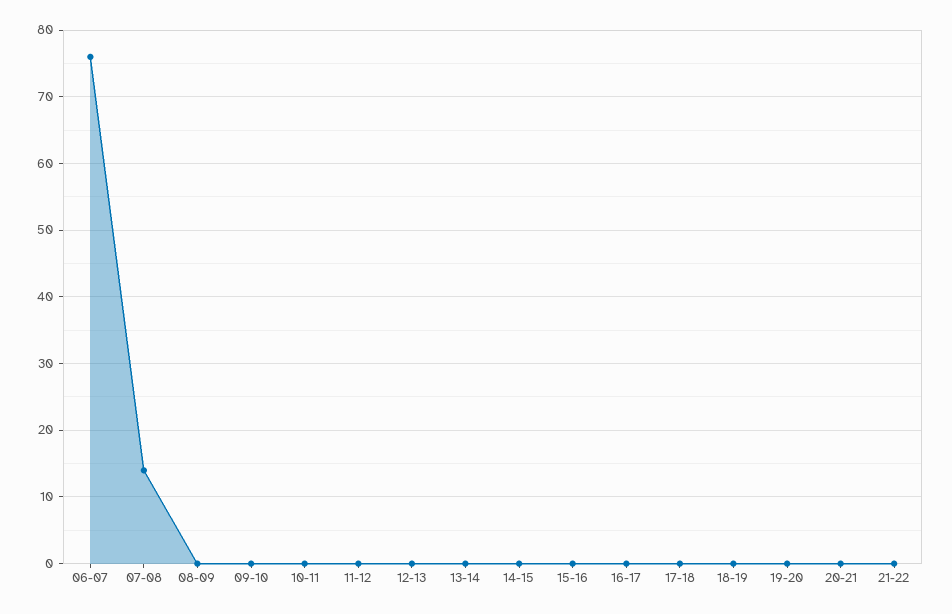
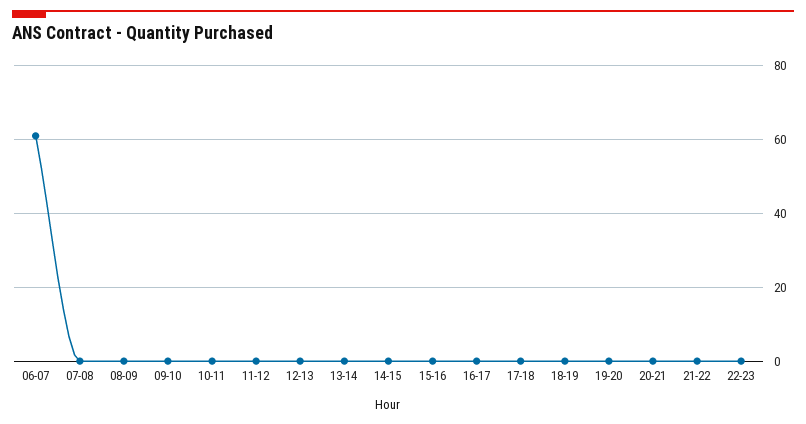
06-07: 76 -> 60
07-08: 14 -> 0
22-23: none -> 0

